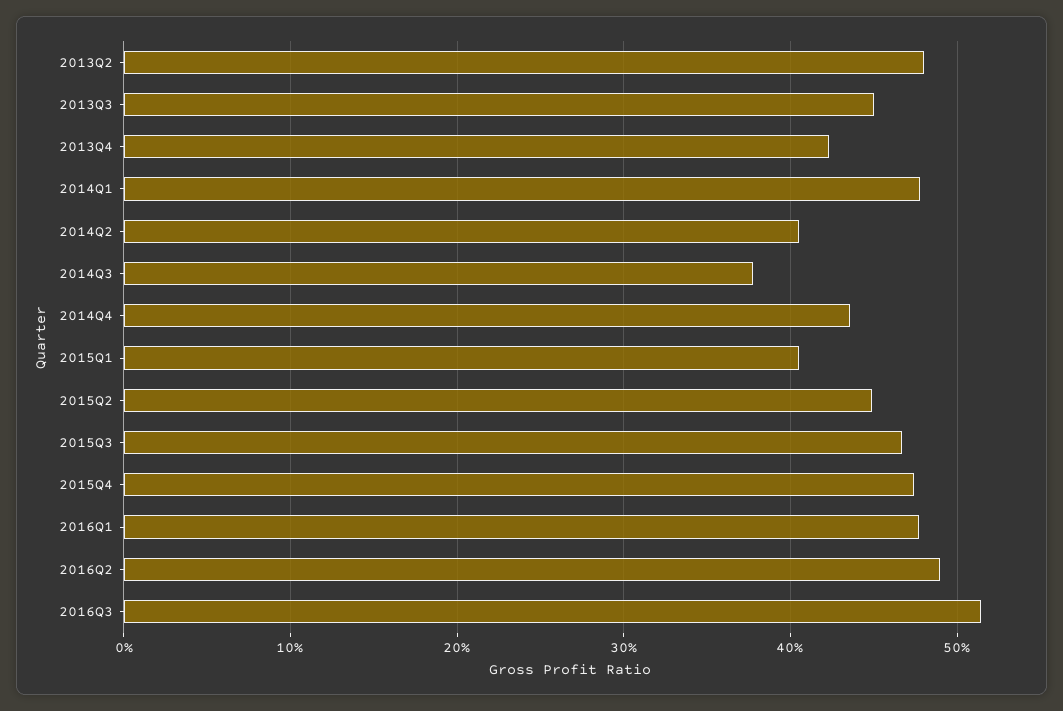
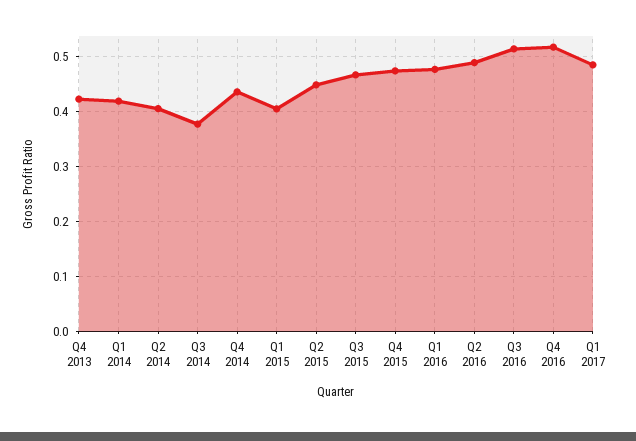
2013Q2: 0.48 -> none
2013Q3: 0.45 -> none
2014Q1: 0.48 -> 0.42
Q4 2016: none -> 0.52
Q1 2017: none -> 0.48

